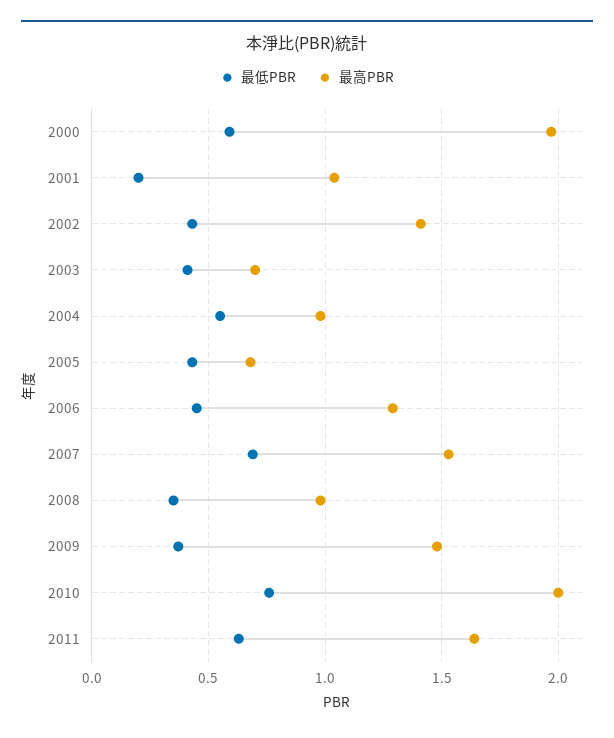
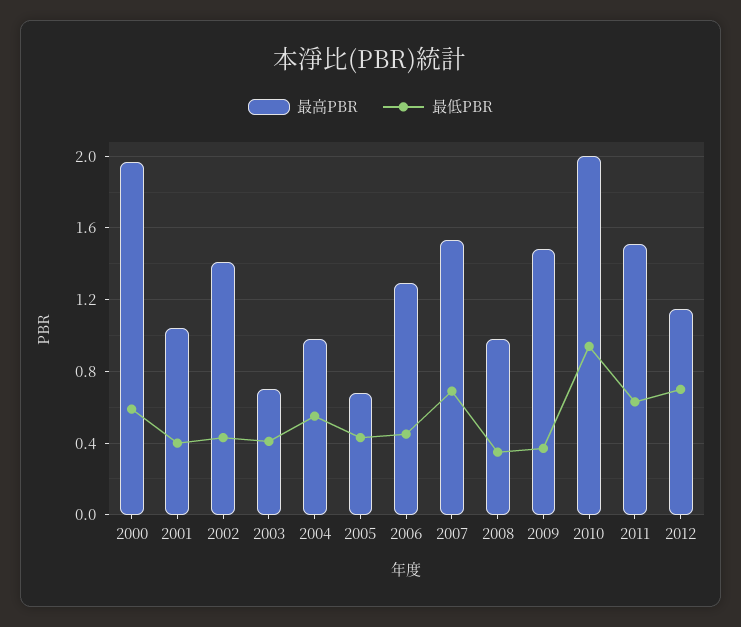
最低PBR, 2001: 0.2 -> 0.4
最低PBR, 2010: 0.75 -> 0.95
最高PBR, 2011: 1.65 -> 1.5
最高PBR, 2012: none -> 1.15
最低PBR, 2012: none -> 0.7

